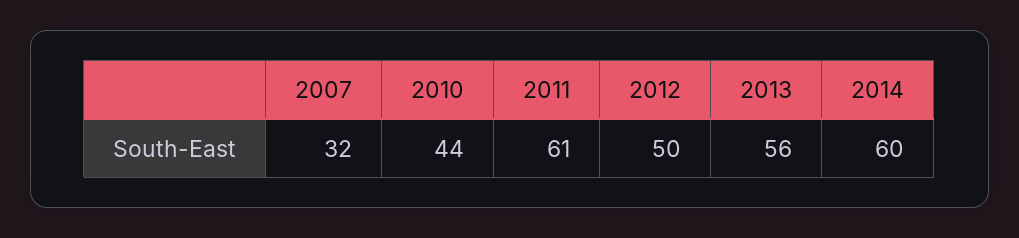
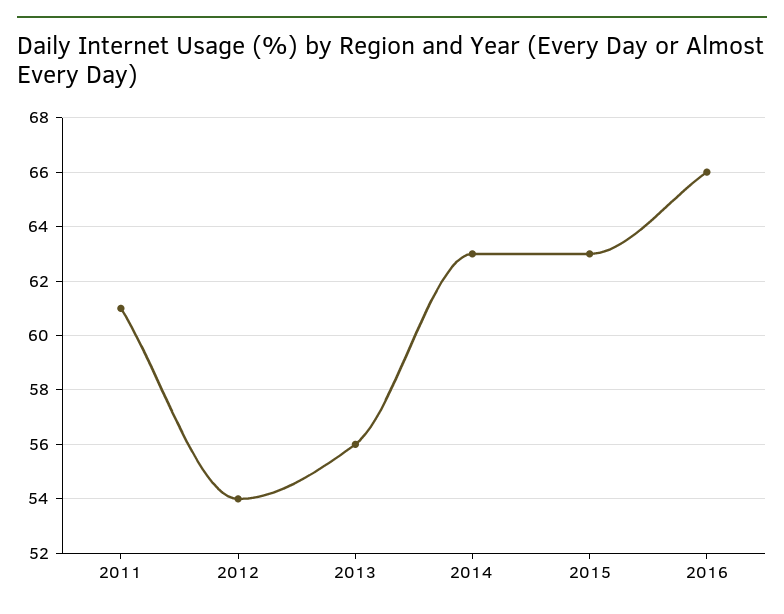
2007: 32 -> none
2010: 44 -> none
2012: 50 -> 54
2014: 60 -> 63
2015: none -> 63
2016: none -> 66

